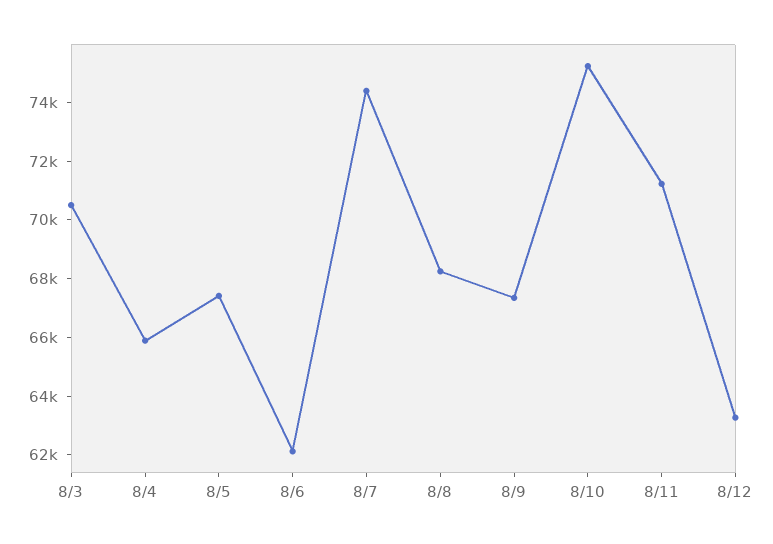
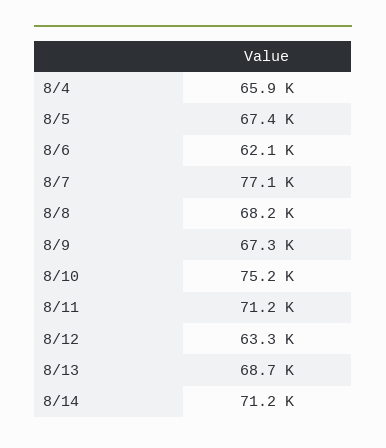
8/3: 70500 -> none
8/7: 74500 -> 77100
8/13: none -> 68700
8/14: none -> 71200

